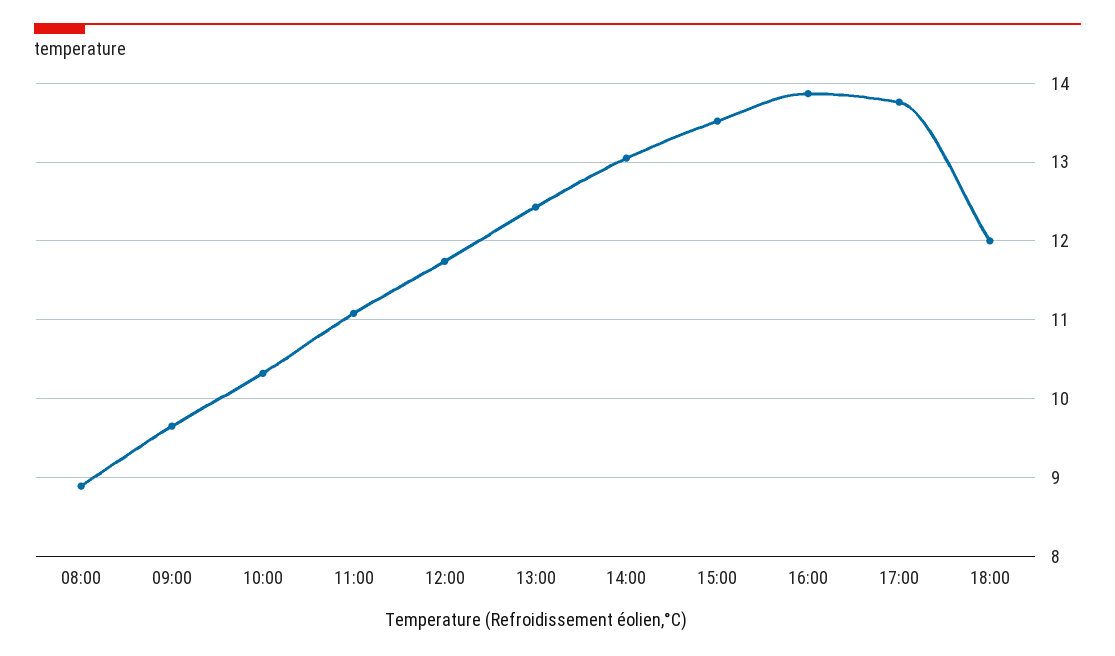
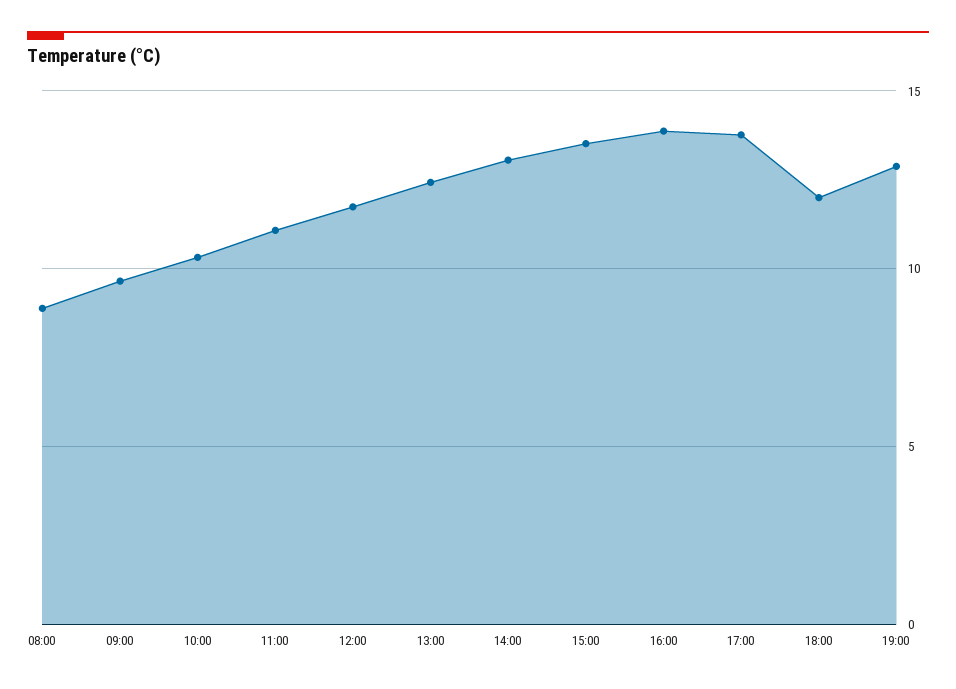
19:00: none -> 13

